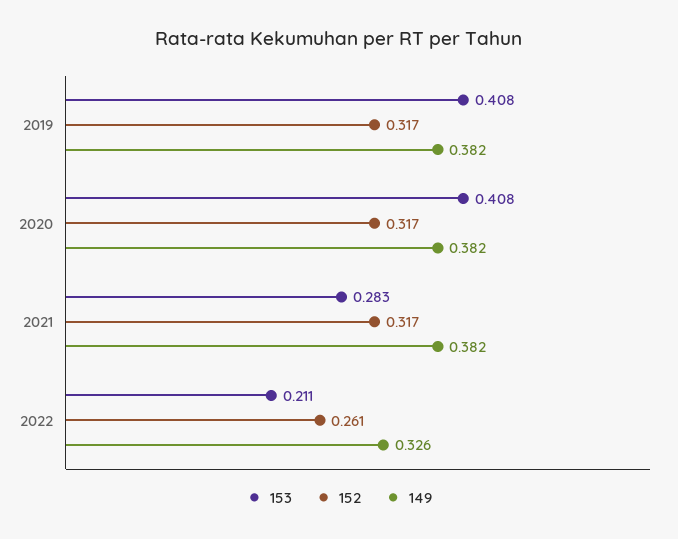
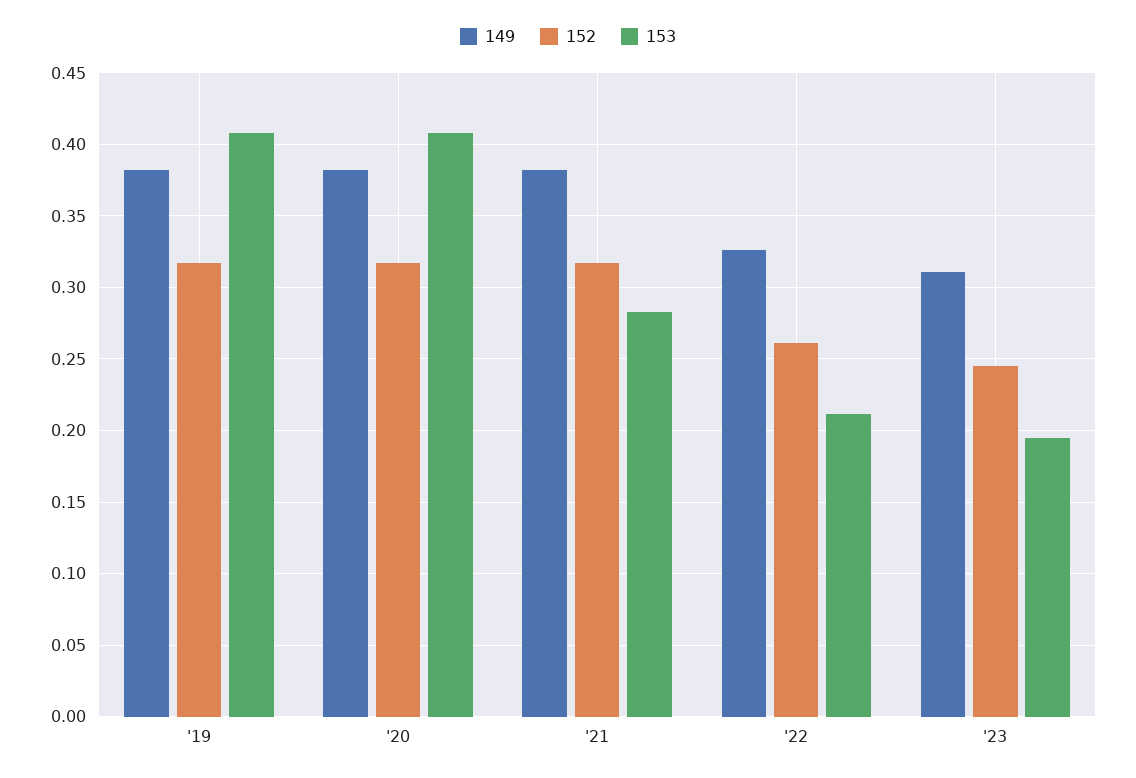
149, '23: none -> 0.31
152, '23: none -> 0.245
153, '23: none -> 0.195

